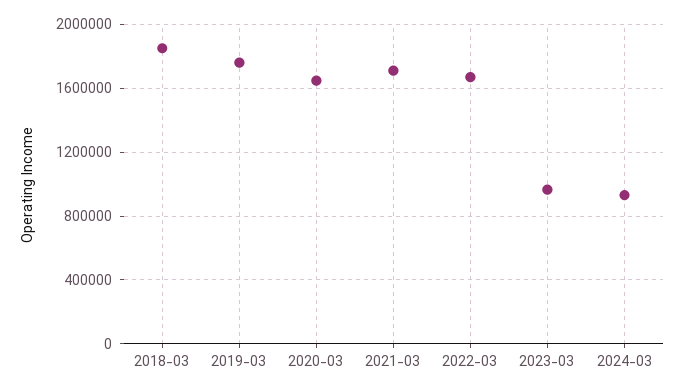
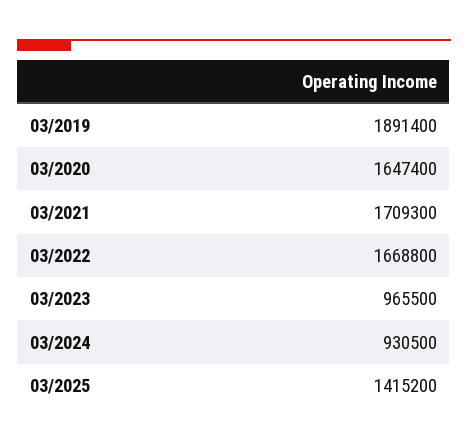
2018-03: 1850000 -> none
2019-03: 1750000 -> 1891400
03/2025: none -> 1415200

